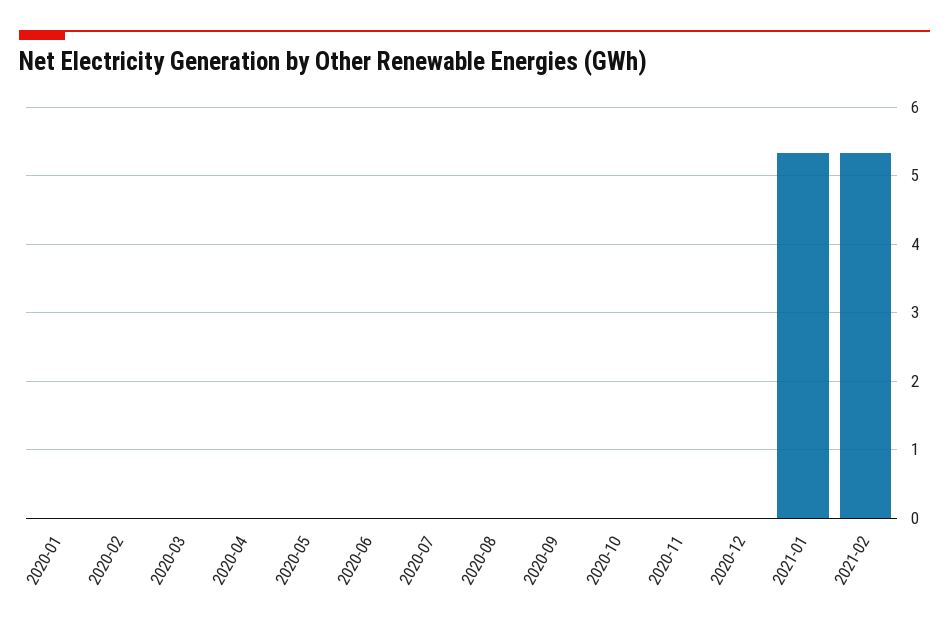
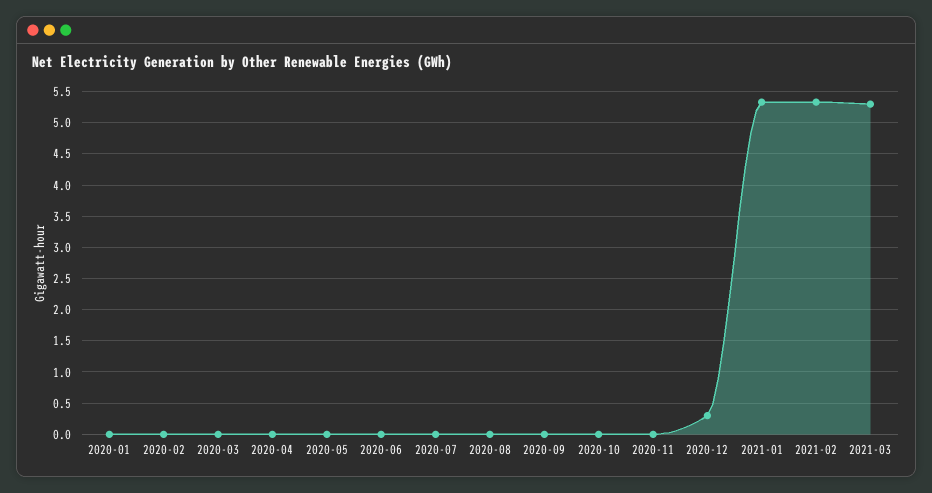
2020-12: 0 -> 0.3
2021-03: none -> 5.3

